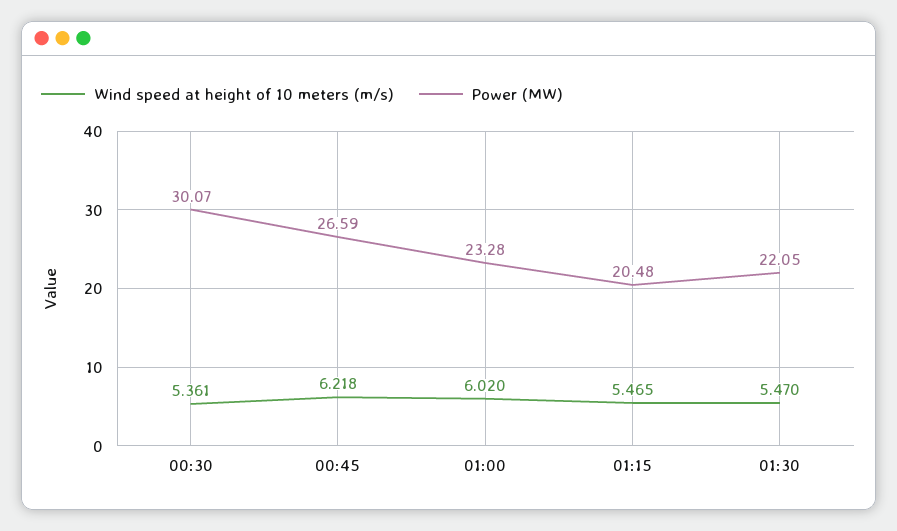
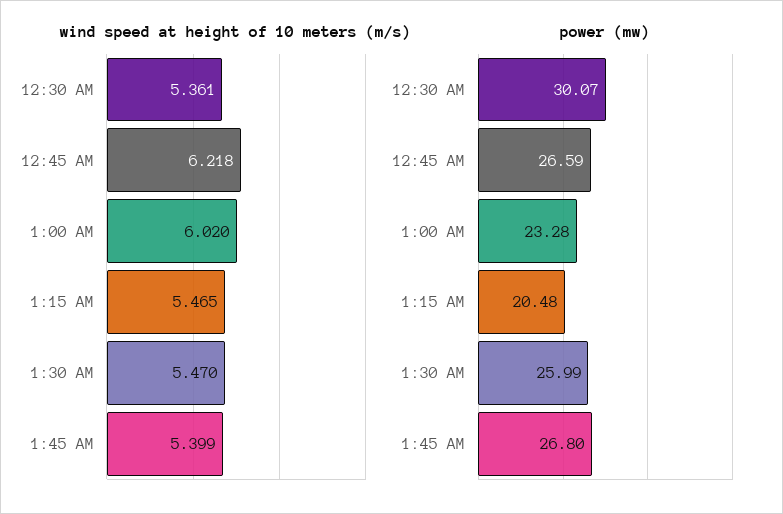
Power (MW), 01:30: 22.05 -> 25.99
Wind speed at height of 10 meters (m/s), 1:45 AM: none -> 5.399
Power (MW), 1:45 AM: none -> 26.8

